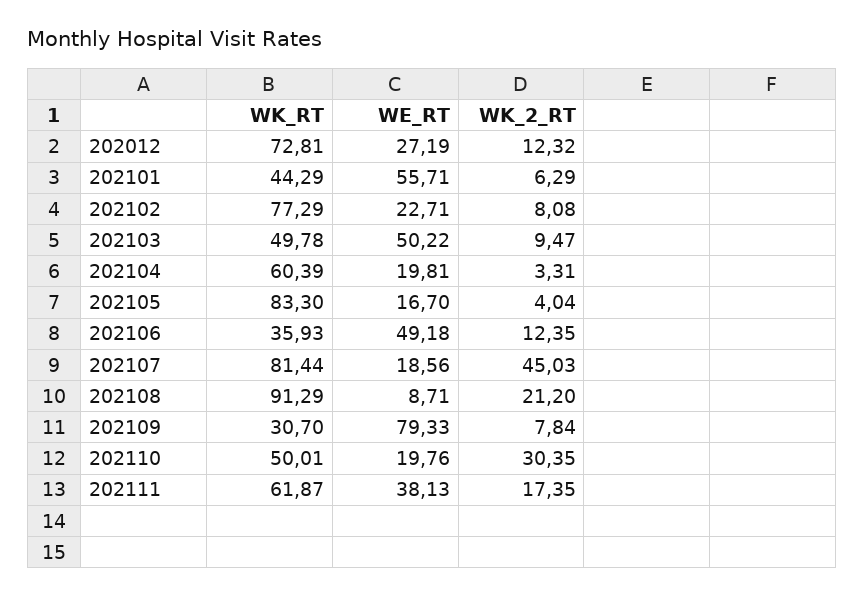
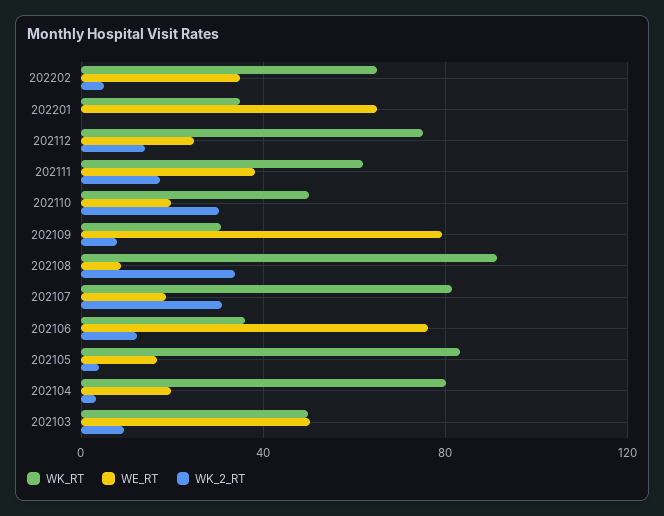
WK_RT, 202012: 72.81 -> none
WE_RT, 202012: 27.19 -> none
WK_2_RT, 202012: 12.32 -> none
WK_RT, 202101: 44.29 -> none
WE_RT, 202101: 55.71 -> none
WK_2_RT, 202101: 6.29 -> none
WK_RT, 202102: 77.29 -> none
WE_RT, 202102: 22.71 -> none
WK_2_RT, 202102: 8.08 -> none
WK_RT, 202104: 60.39 -> 80
WE_RT, 202106: 49.18 -> 75
WK_2_RT, 202107: 45.03 -> 30
WK_2_RT, 202108: 21.2 -> 35
WK_RT, 202202: none -> 65
WE_RT, 202202: none -> 35
WK_2_RT, 202202: none -> 5
WK_RT, 202201: none -> 35
WE_RT, 202201: none -> 65
WK_2_RT, 202201: none -> 0
WK_RT, 202112: none -> 75
WE_RT, 202112: none -> 25
WK_2_RT, 202112: none -> 15

